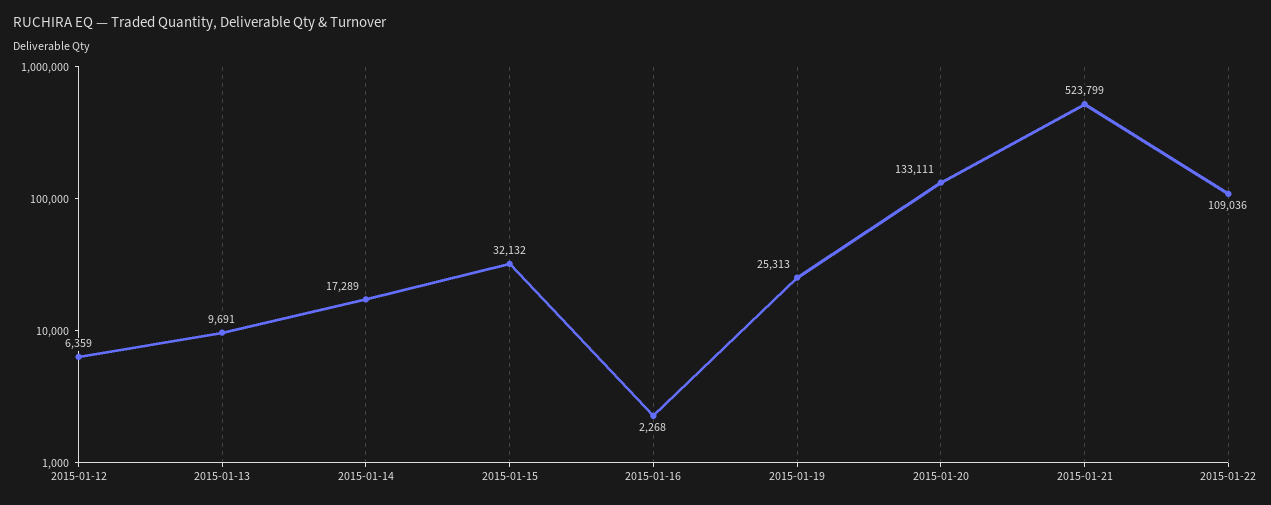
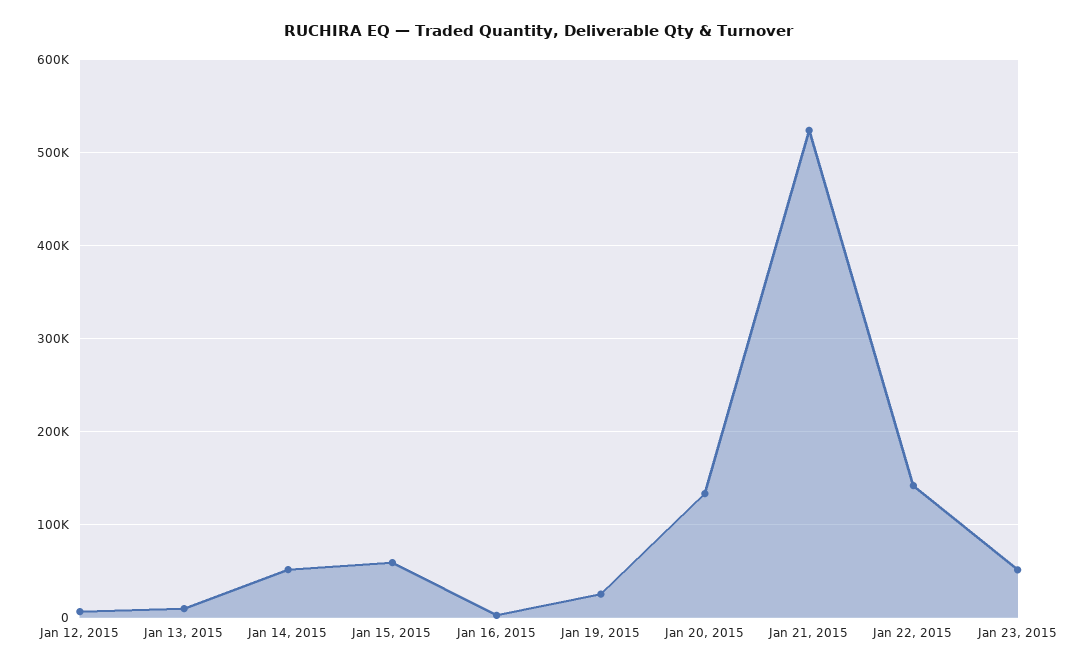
2015-01-14: 17289 -> 50000
2015-01-15: 32132 -> 60000
2015-01-22: 109036 -> 140000
Jan 23, 2015: none -> 50000

